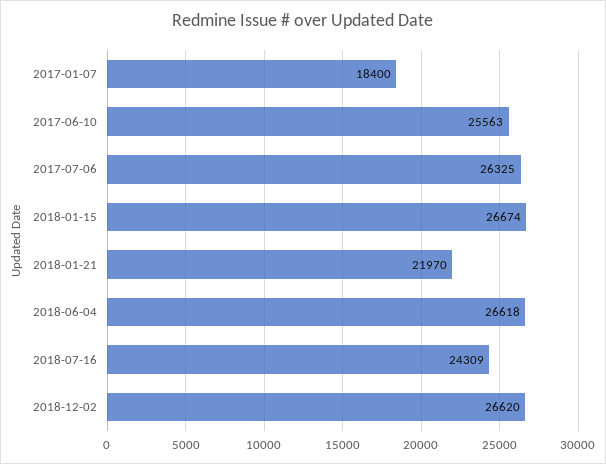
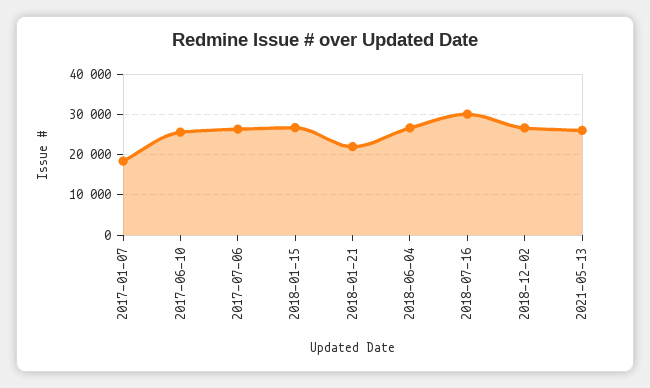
2018-07-16: 24309 -> 30000
2021-05-13: none -> 26000

